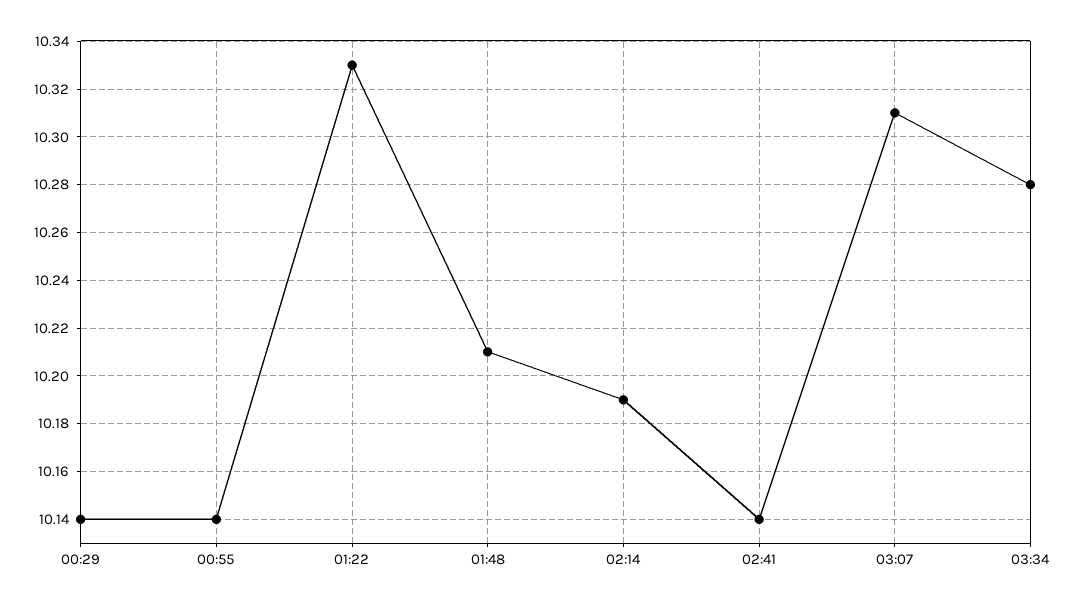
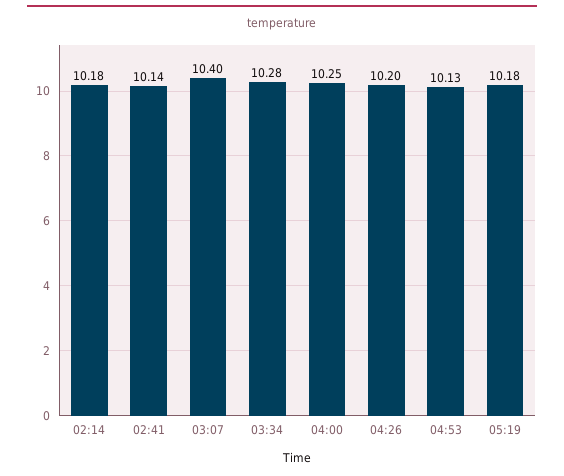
00:29: 10.14 -> none
00:55: 10.14 -> none
01:22: 10.33 -> none
01:48: 10.21 -> none
02:14: 10.19 -> 10.18
03:07: 10.31 -> 10.4
04:00: none -> 10.25
04:26: none -> 10.2
04:53: none -> 10.13
05:19: none -> 10.18

